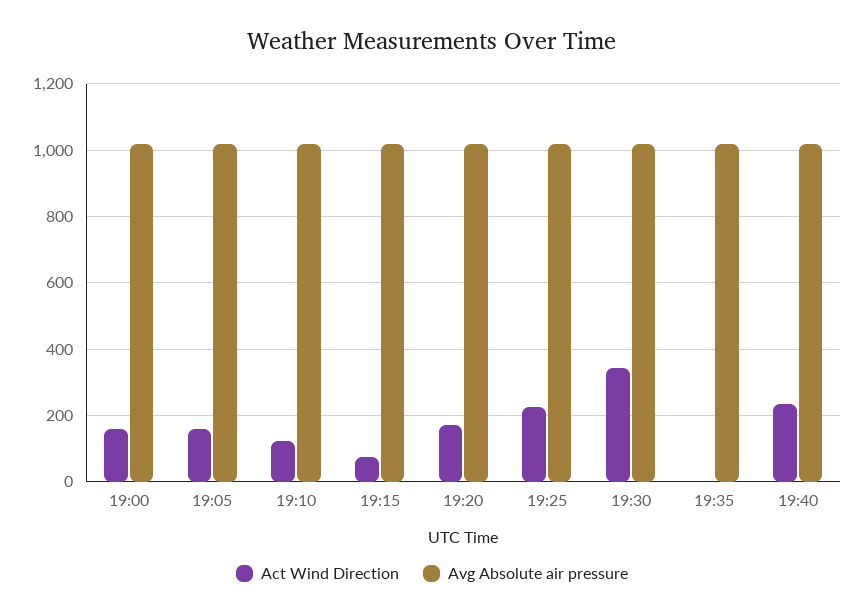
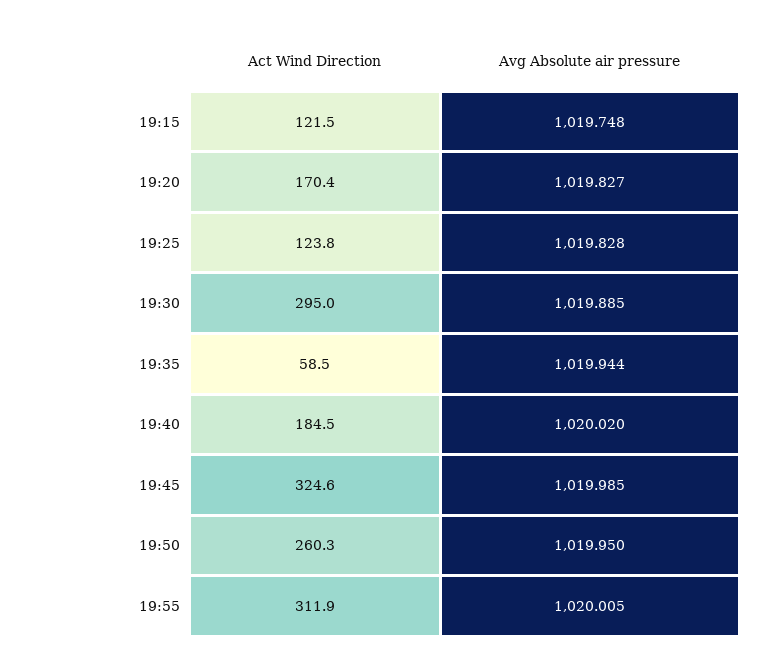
Act Wind Direction, 19:00: 160 -> none
Avg Absolute air pressure, 19:00: 1020 -> none
Act Wind Direction, 19:05: 160 -> none
Avg Absolute air pressure, 19:05: 1020 -> none
Act Wind Direction, 19:10: 120 -> none
Avg Absolute air pressure, 19:10: 1020 -> none
Act Wind Direction, 19:15: 80 -> 121.5
Act Wind Direction, 19:25: 220 -> 123.8
Act Wind Direction, 19:30: 340 -> 295
Act Wind Direction, 19:35: 0 -> 58.5
Act Wind Direction, 19:40: 240 -> 184.5
Act Wind Direction, 19:45: none -> 324.6
Avg Absolute air pressure, 19:45: none -> 1019.985
Act Wind Direction, 19:50: none -> 260.3
Avg Absolute air pressure, 19:50: none -> 1019.95
Act Wind Direction, 19:55: none -> 311.9
Avg Absolute air pressure, 19:55: none -> 1020.005

